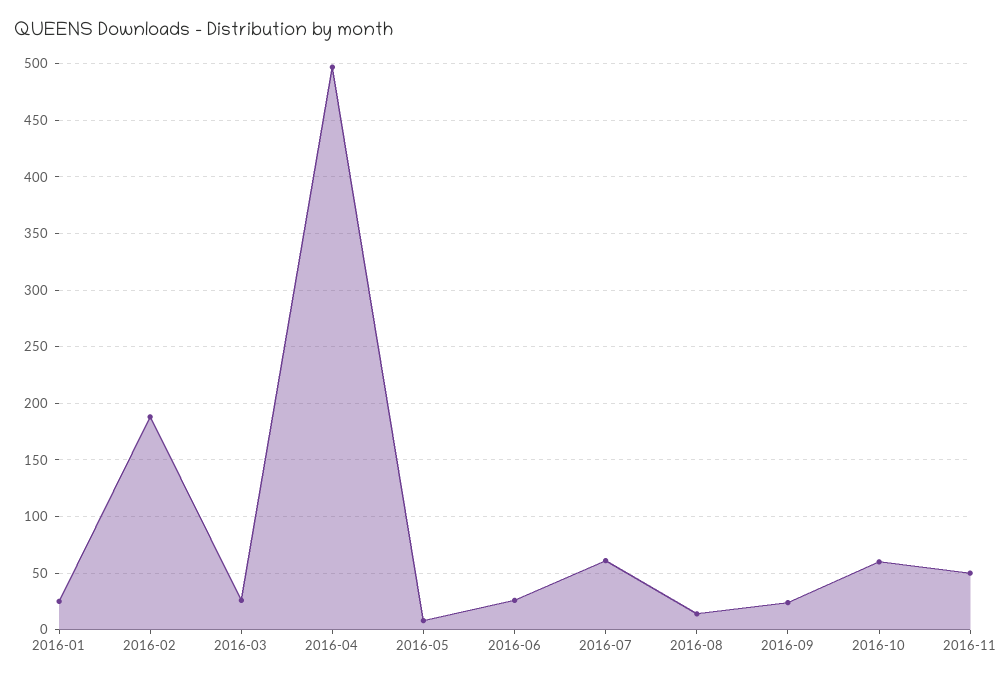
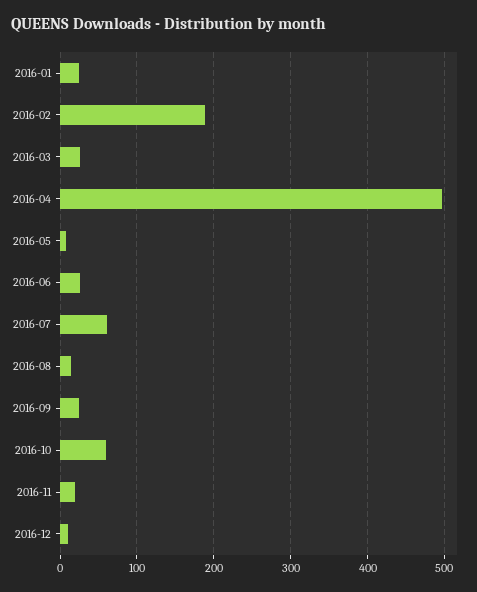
2016-11: 50 -> 20
2016-12: none -> 10

